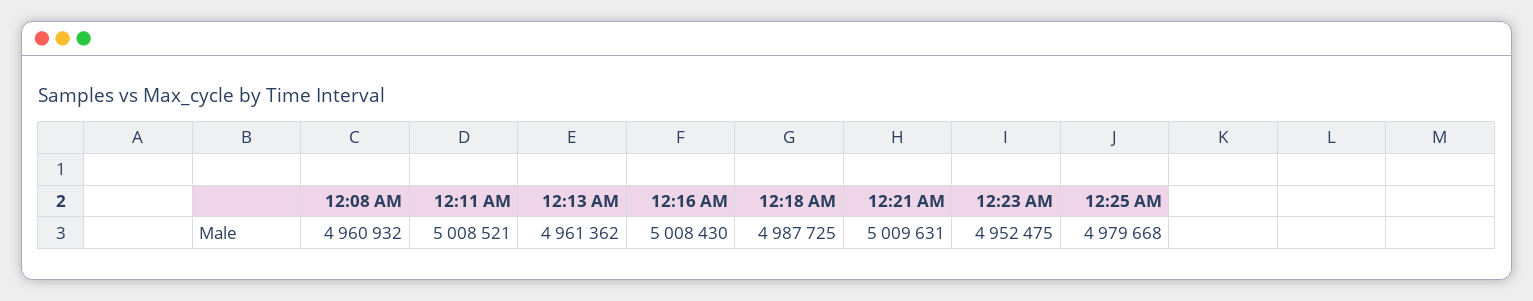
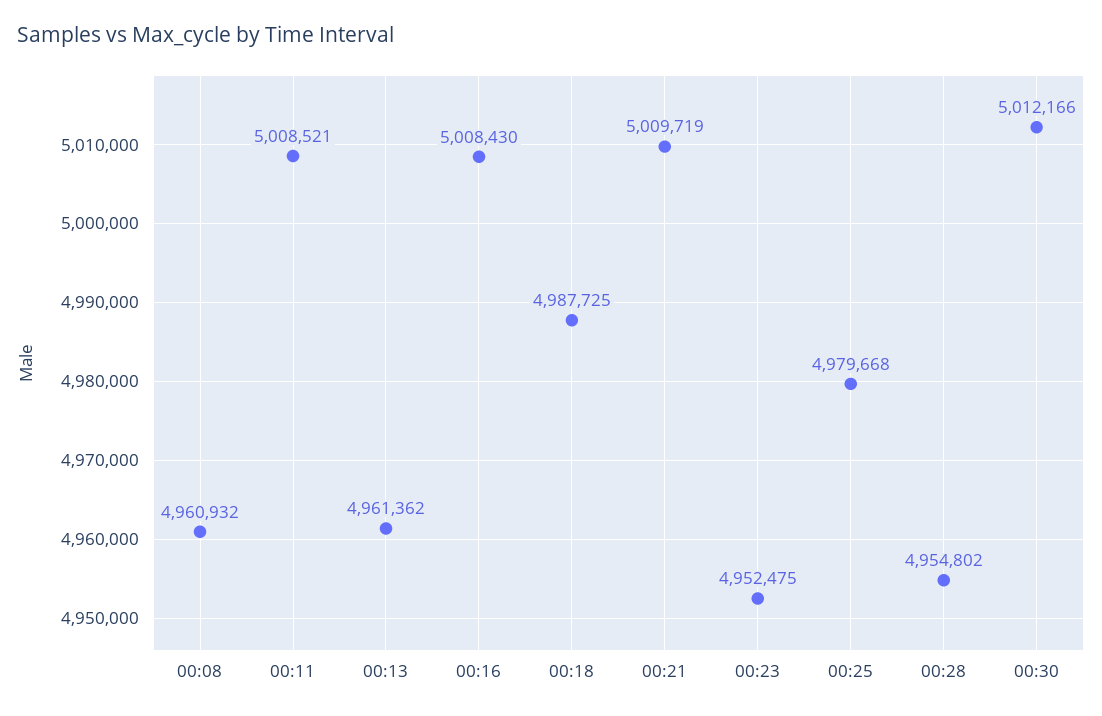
12:21 AM: 5009631 -> 5009719
00:28: none -> 4954802
00:30: none -> 5012166

